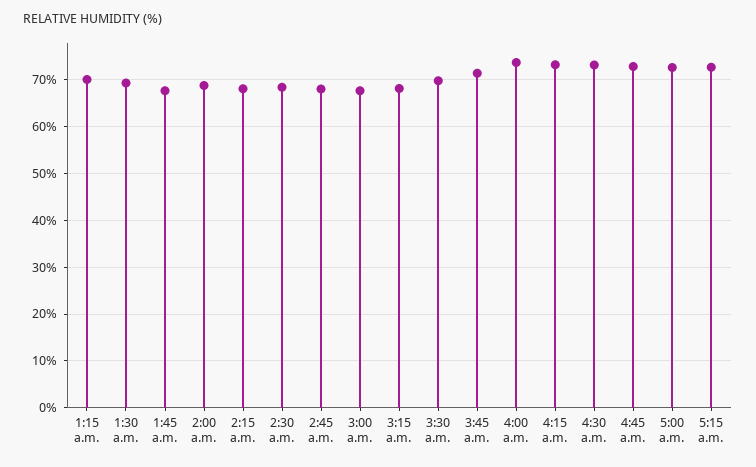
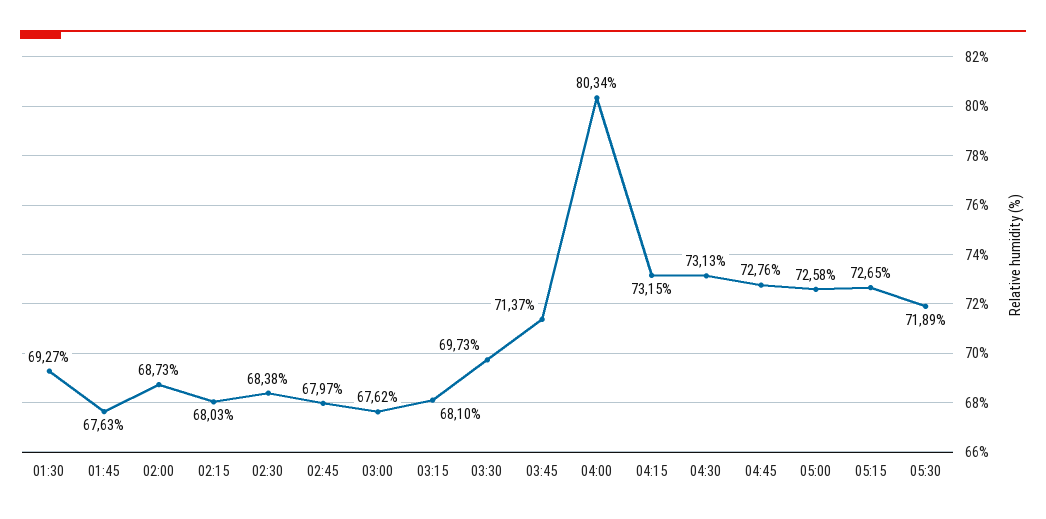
1:15 a.m.: 70 -> none
4:00 a.m.: 74 -> 80.34
05:30: none -> 71.89

